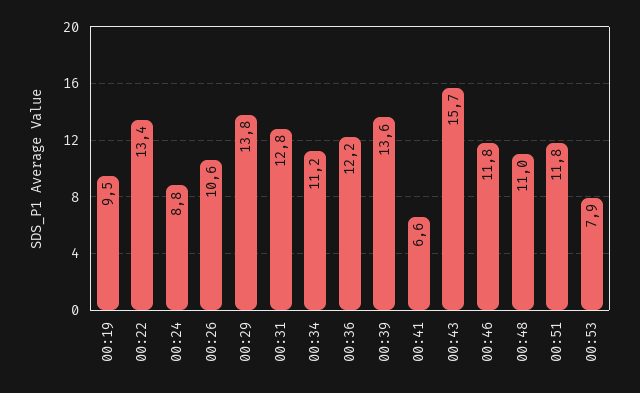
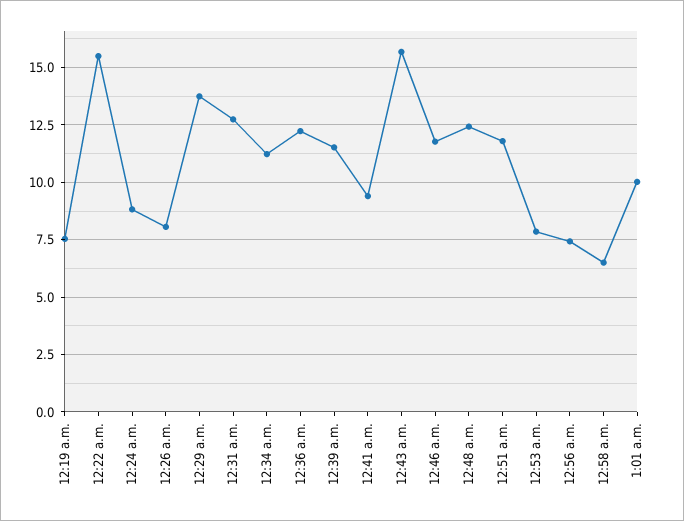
00:19: 9.5 -> 7.5
00:22: 13.4 -> 15.5
00:26: 10.6 -> 8
00:39: 13.6 -> 11.5
00:41: 6.6 -> 9.5
00:48: 11 -> 12.5
12:56 a.m.: none -> 7.5
12:58 a.m.: none -> 6.5
1:01 a.m.: none -> 10

